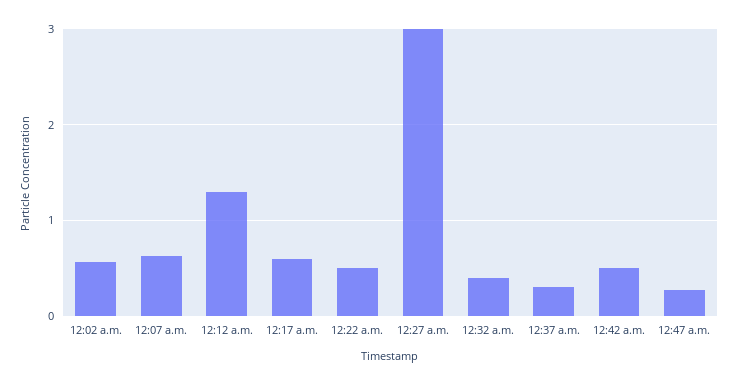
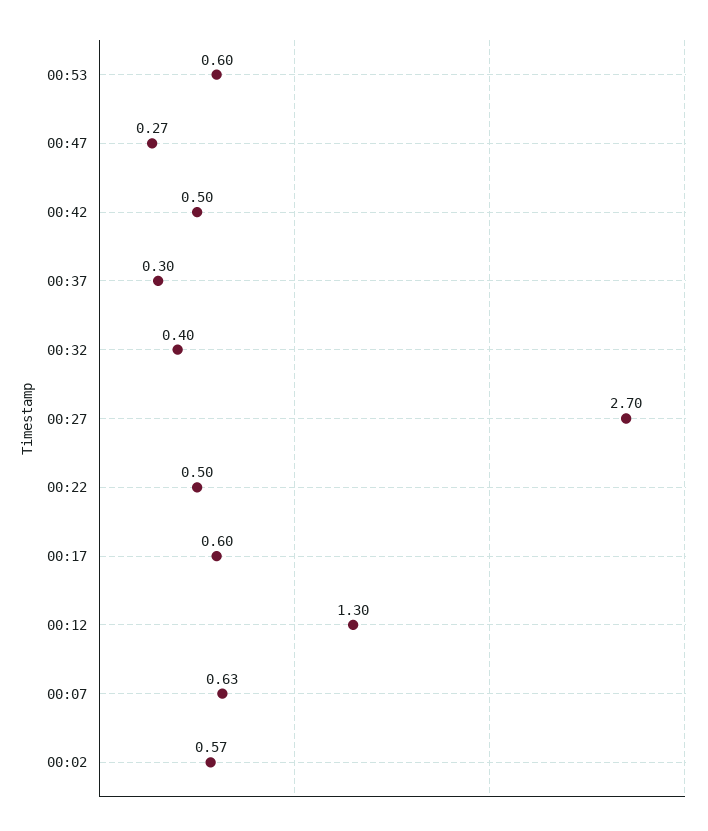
12:27 a.m.: 3 -> 2.7
00:53: none -> 0.6

